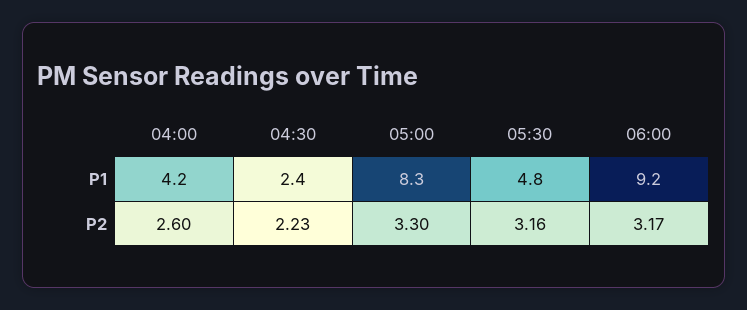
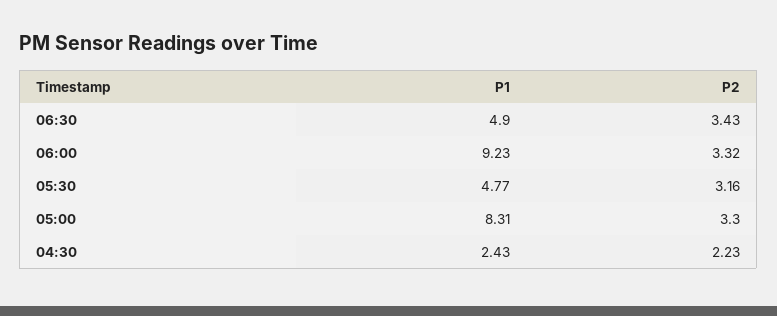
04:00, P1: 4.2 -> none
04:00, P2: 2.6 -> none
06:00, P2: 3.17 -> 3.32
06:30, P1: none -> 4.9
06:30, P2: none -> 3.43

